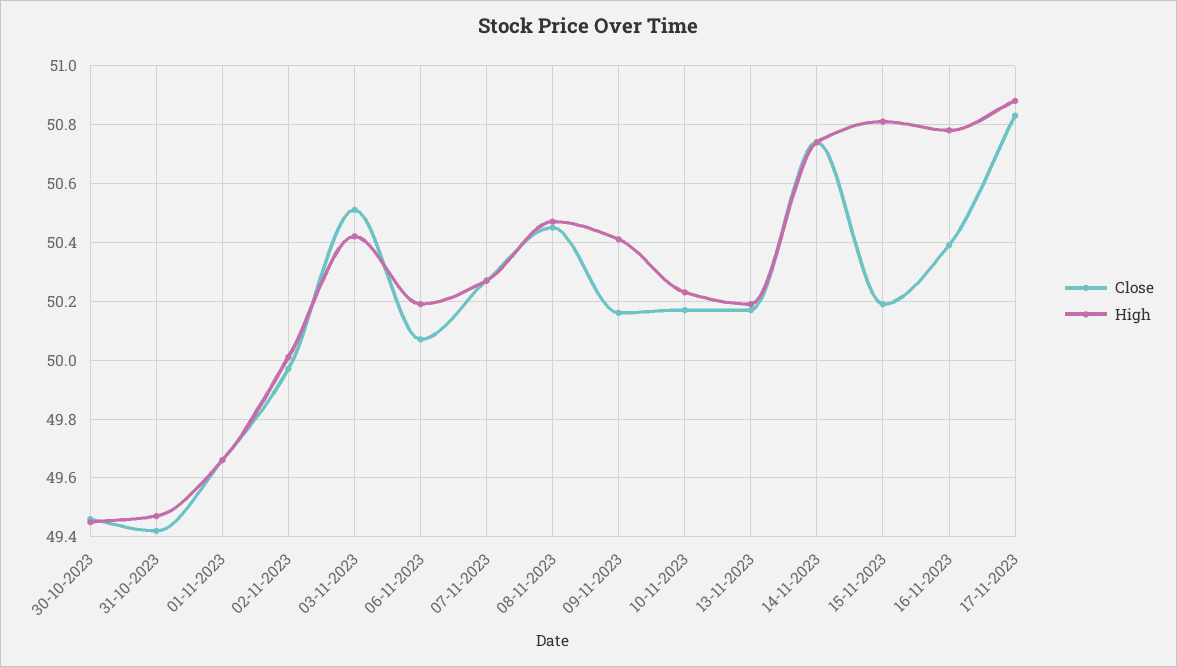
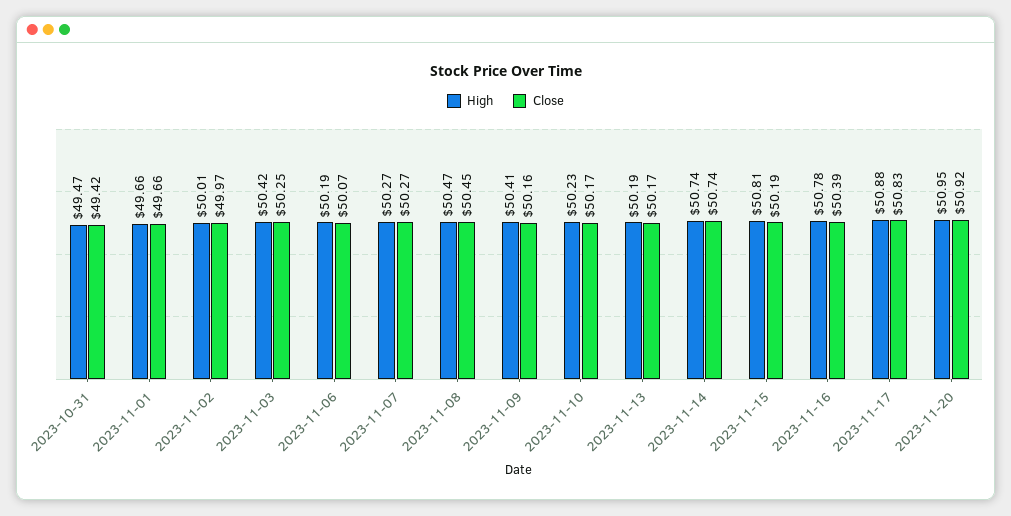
Close, 30-10-2023: 49.45 -> none
High, 30-10-2023: 49.45 -> none
Close, 03-11-2023: 50.5 -> 50.25
High, 2023-11-20: none -> 50.95
Close, 2023-11-20: none -> 50.92

